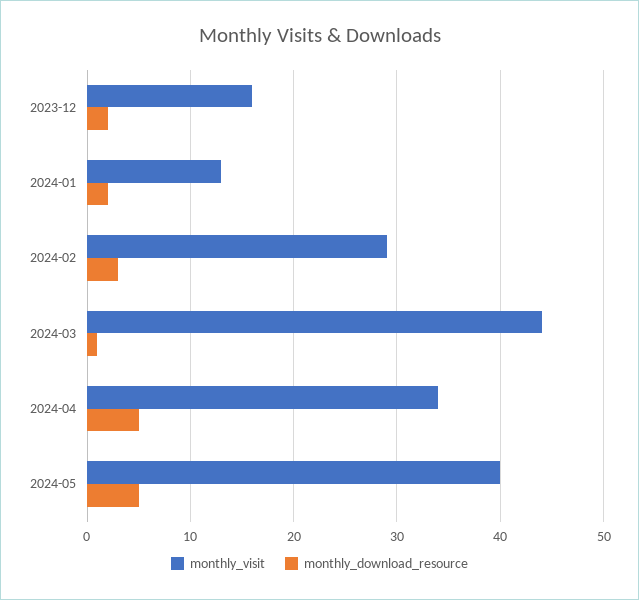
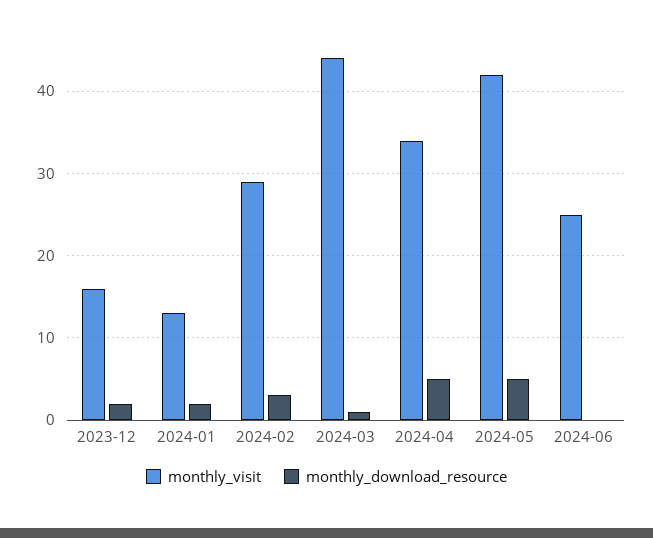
monthly_visit, 2024-05: 40 -> 42
monthly_visit, 2024-06: none -> 25
monthly_download_resource, 2024-06: none -> 0

